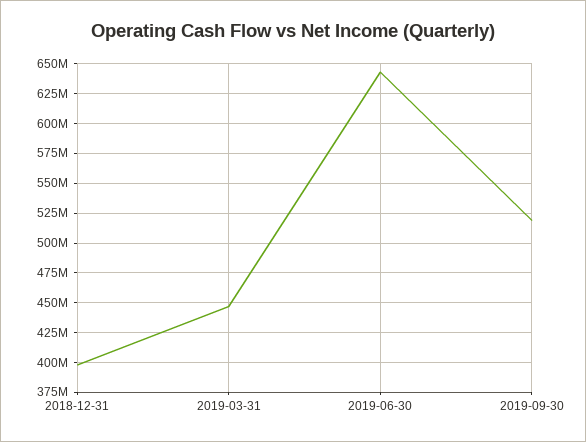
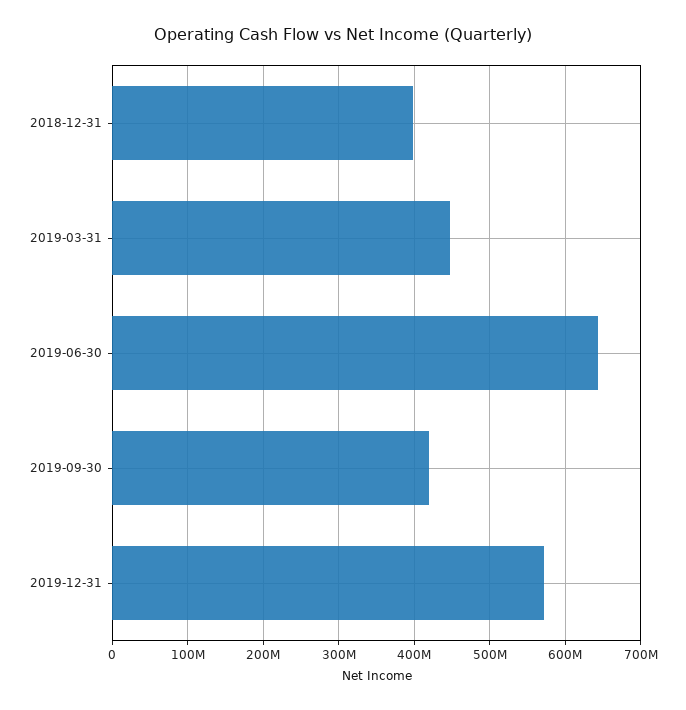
2019-09-30: 525000000 -> 420000000
2019-12-31: none -> 570000000

